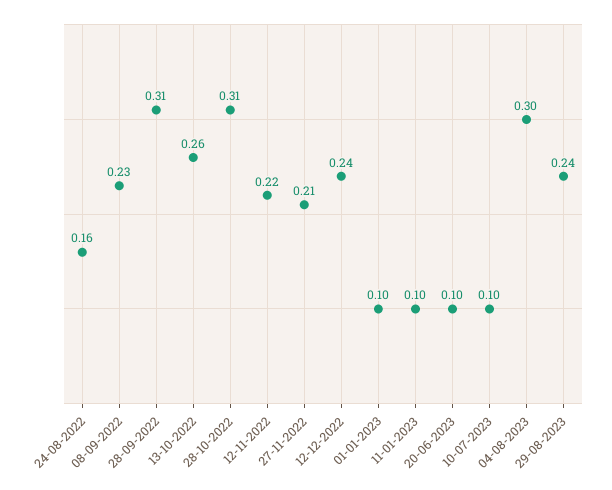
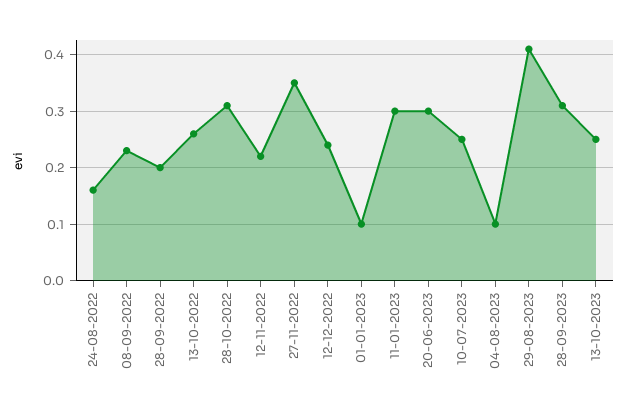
28-09-2022: 0.31 -> 0.2
27-11-2022: 0.21 -> 0.35
11-01-2023: 0.1 -> 0.3
20-06-2023: 0.1 -> 0.3
10-07-2023: 0.1 -> 0.25
04-08-2023: 0.3 -> 0.1
29-08-2023: 0.24 -> 0.4
28-09-2023: none -> 0.3
13-10-2023: none -> 0.25

